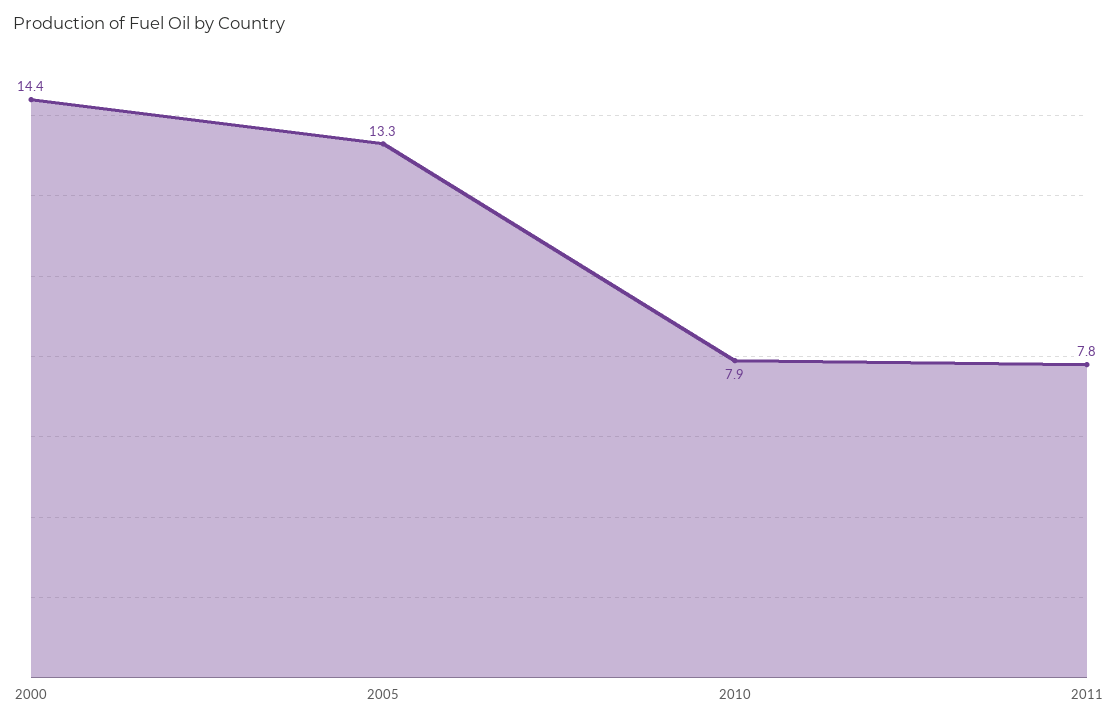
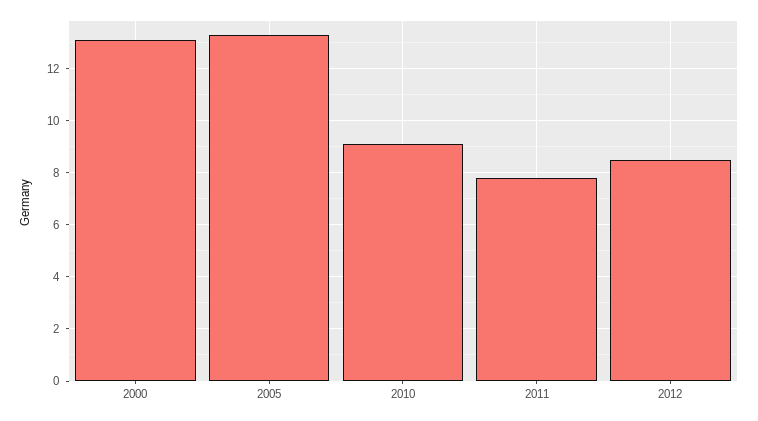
2000: 14.4 -> 13
2010: 7.9 -> 9
2012: none -> 8.5

